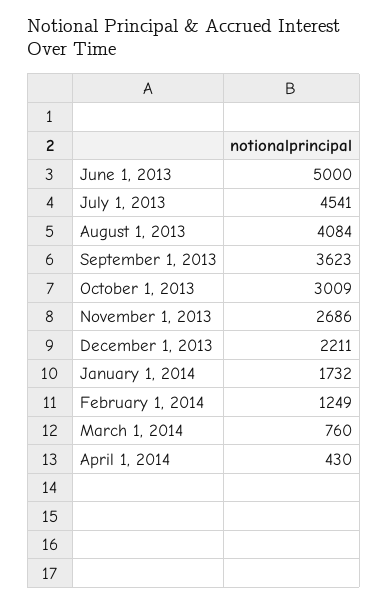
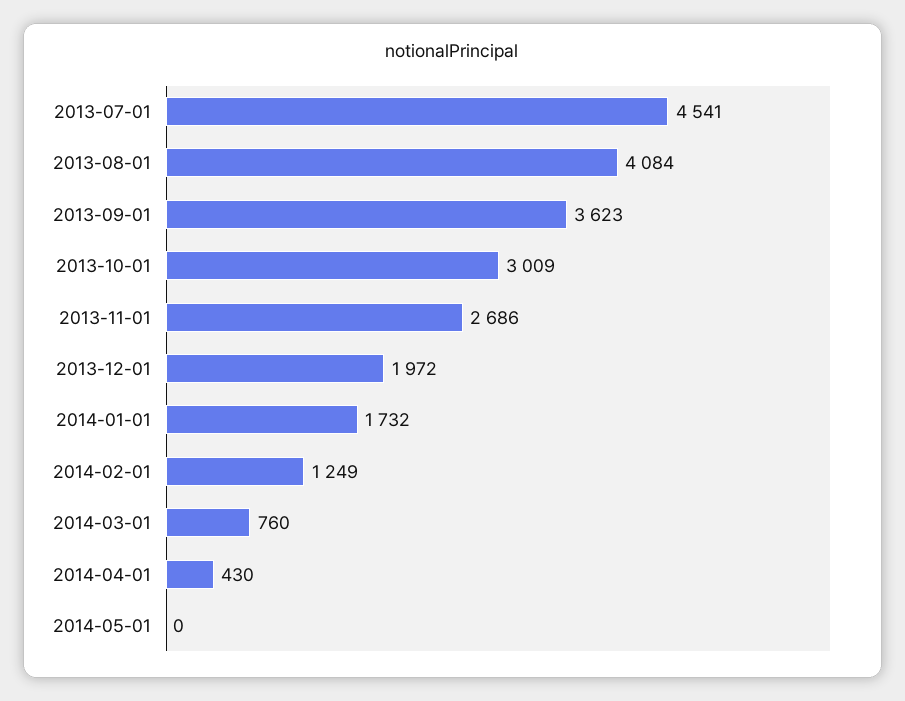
June 1, 2013: 5000 -> none
December 1, 2013: 2211 -> 1972
2014-05-01: none -> 0

